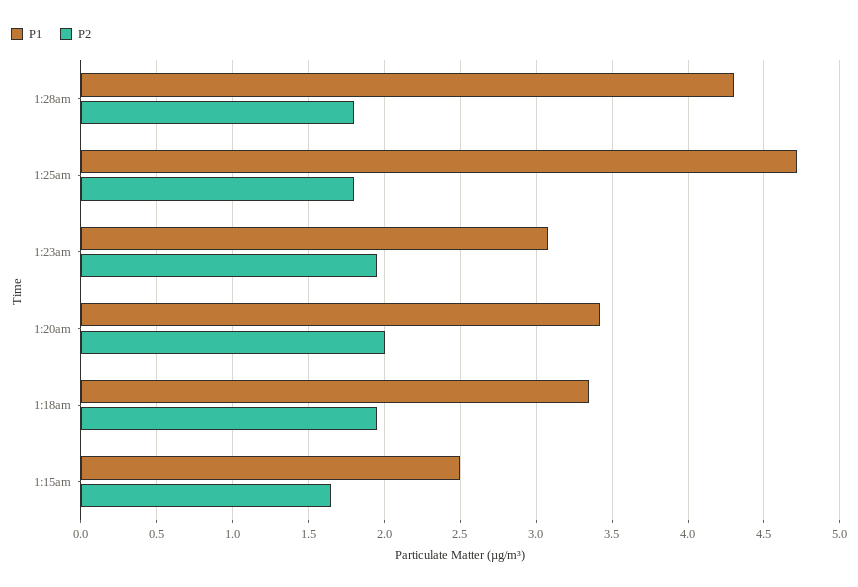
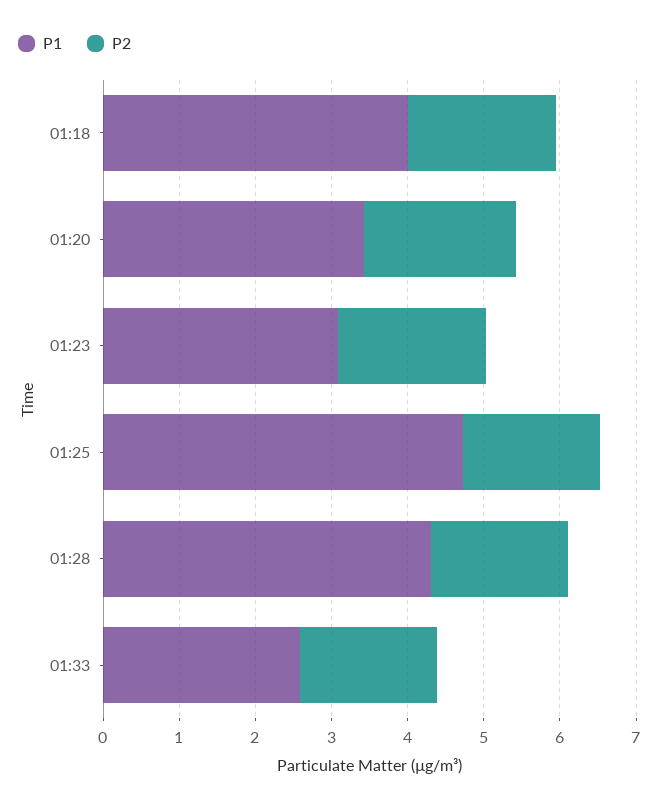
P1, 1:18am: 3.35 -> 4
P1, 1:15am: 2.5 -> none
P2, 1:15am: 1.65 -> none
P1, 01:33: none -> 2.6
P2, 01:33: none -> 1.8

